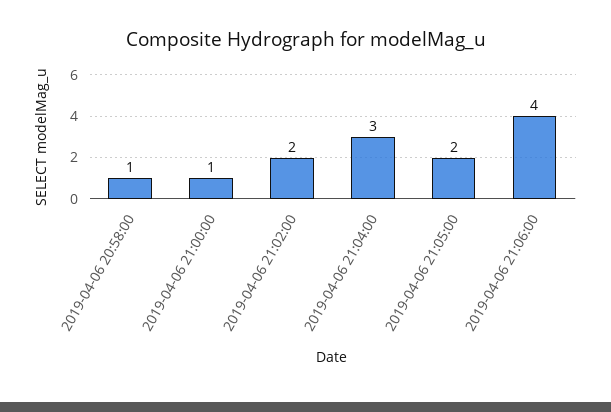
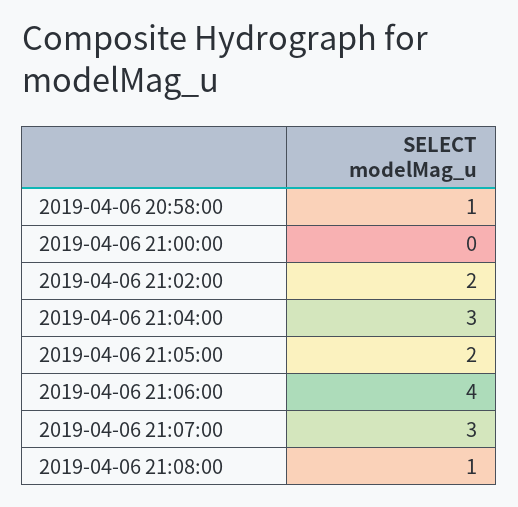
2019-04-06 21:00:00: 1 -> 0
2019-04-06 21:07:00: none -> 3
2019-04-06 21:08:00: none -> 1

